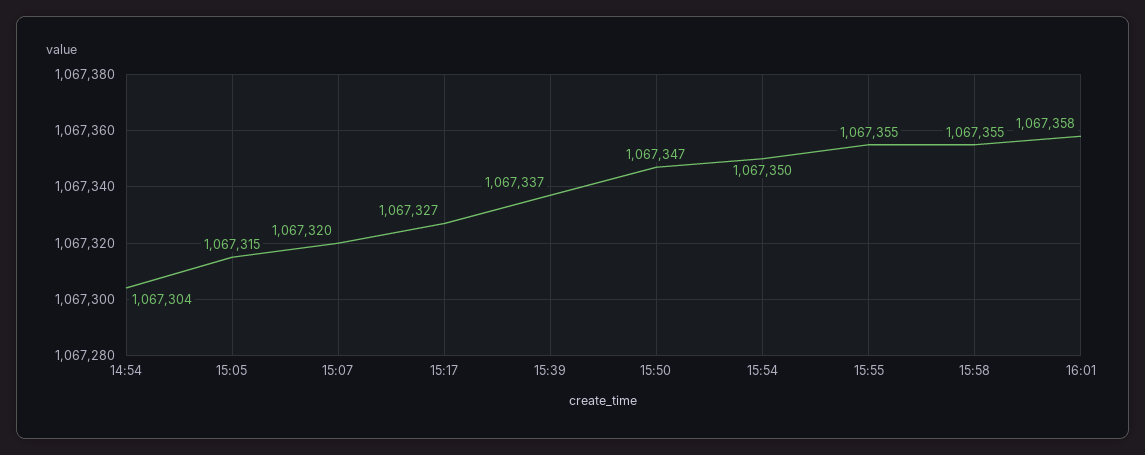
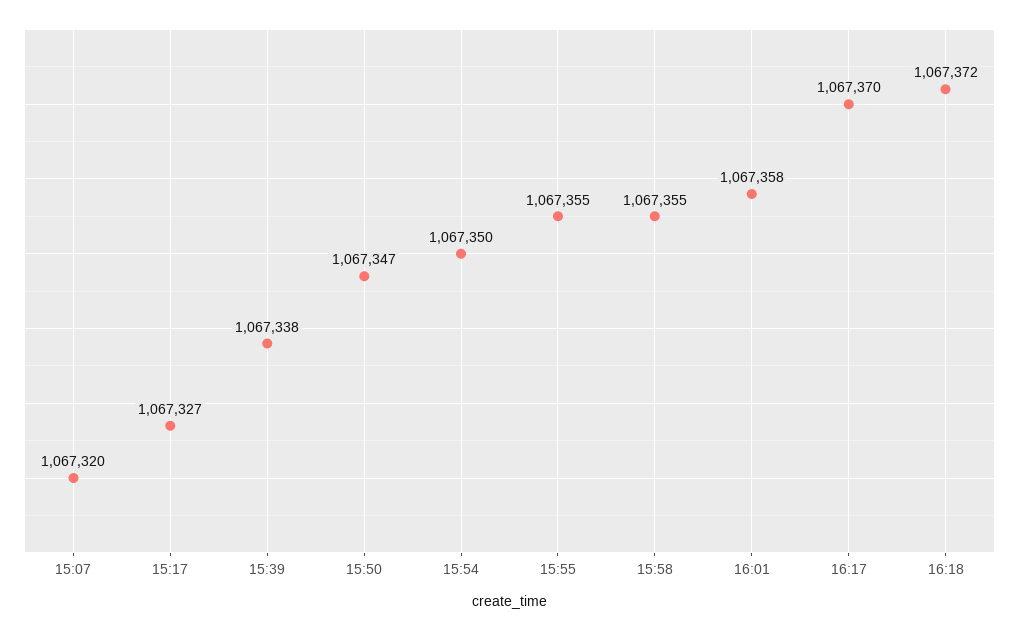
14:54: 1067304 -> none
15:05: 1067315 -> none
15:39: 1067337 -> 1067338
16:17: none -> 1067370
16:18: none -> 1067372

